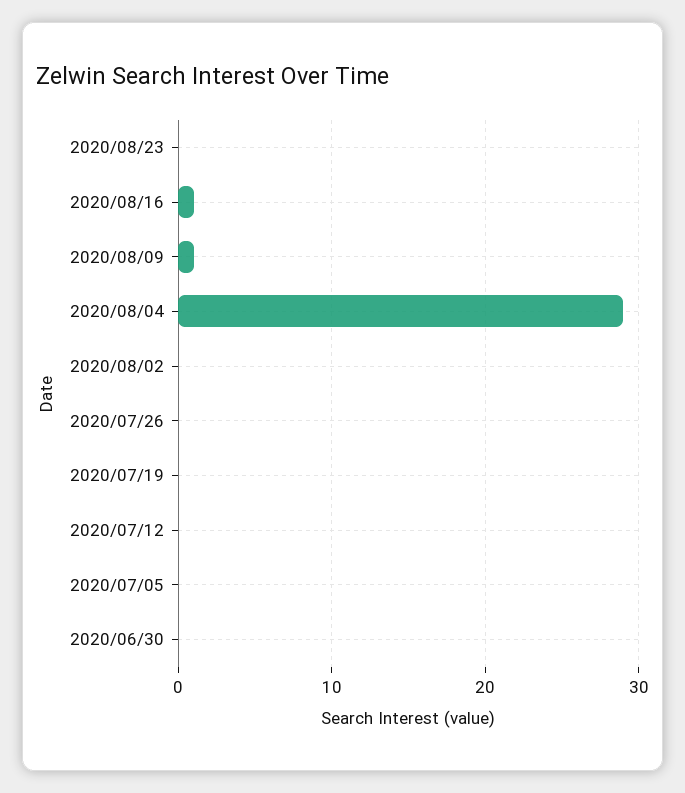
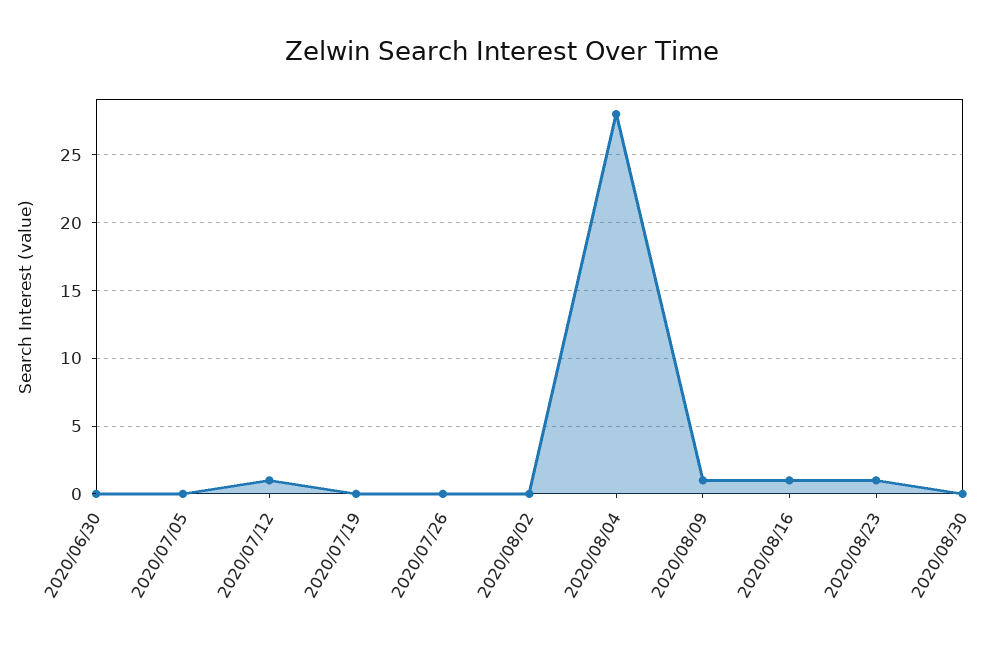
2020/08/23: 0 -> 1
2020/08/04: 29 -> 28
2020/07/12: 0 -> 1
2020/08/30: none -> 0

